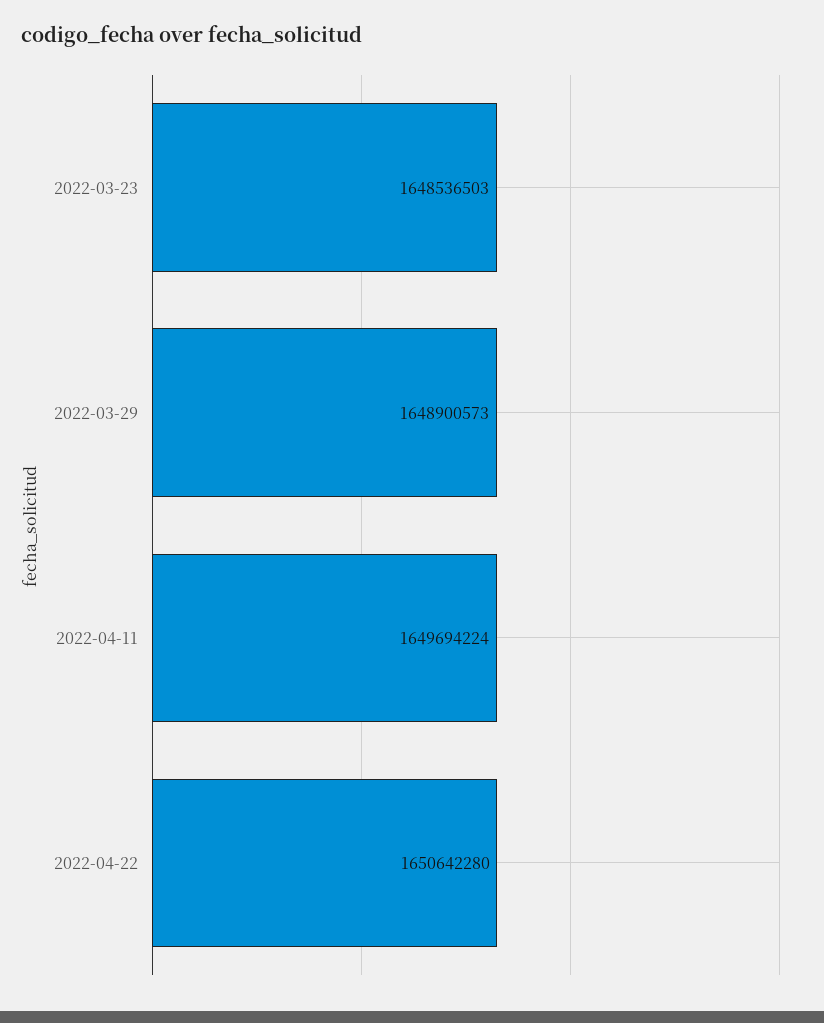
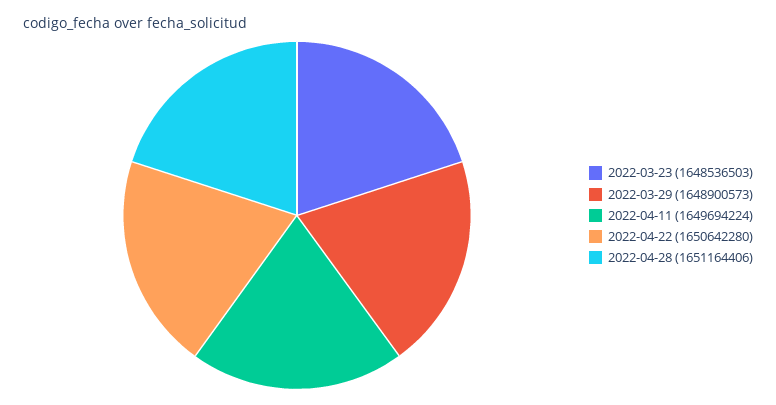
2022-04-28: none -> 1651164406

